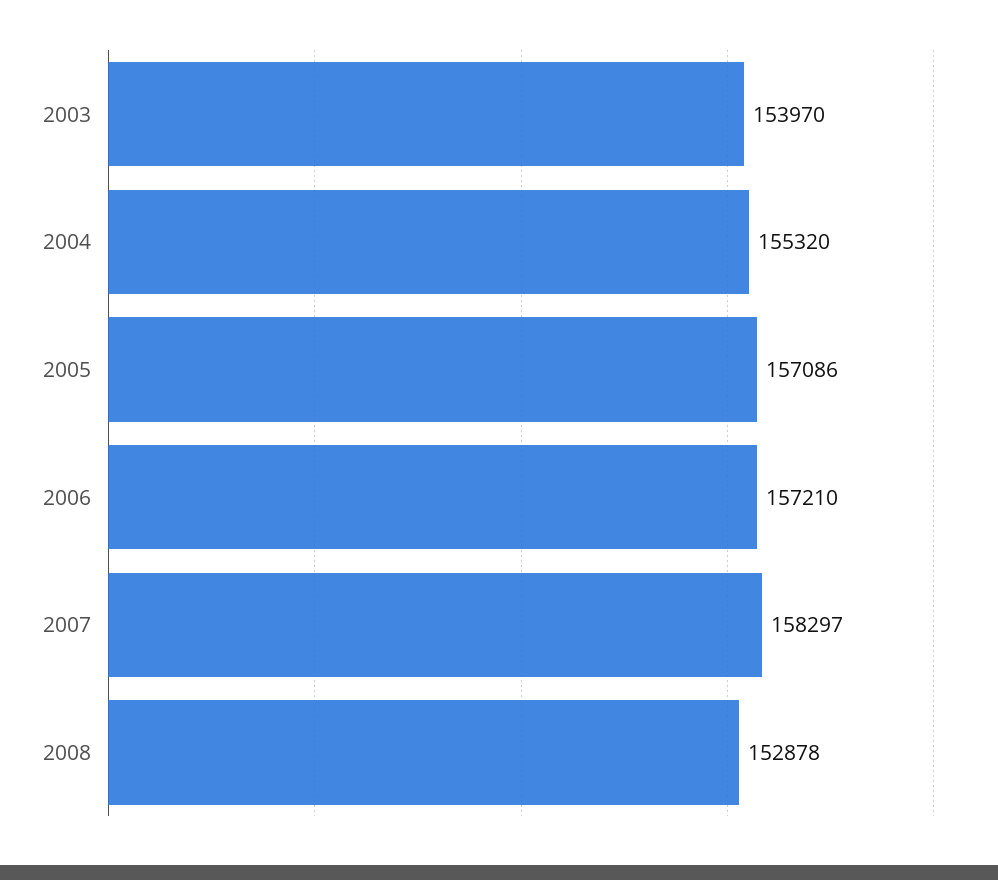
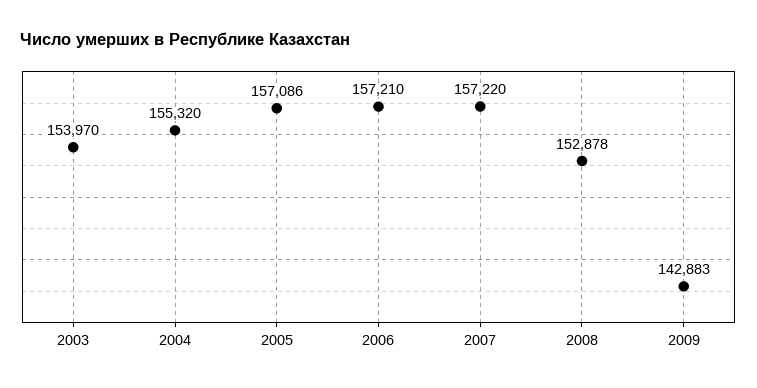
2007: 158297 -> 157220
2009: none -> 142883

